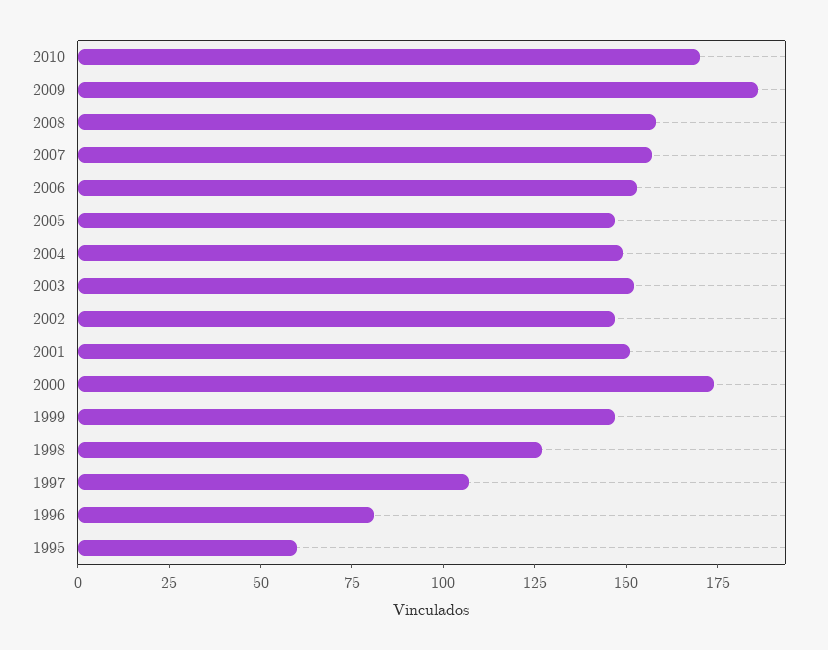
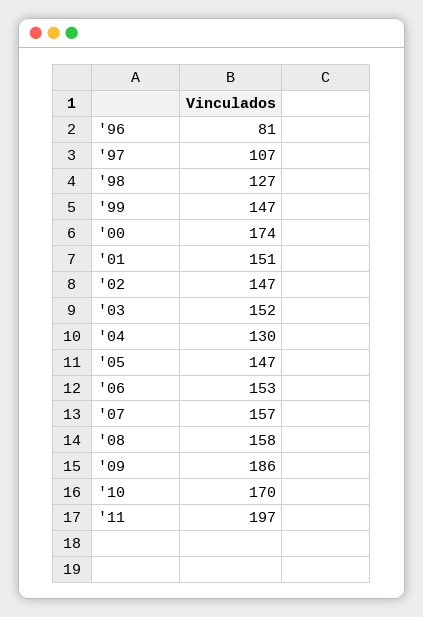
2004: 150 -> 130
1995: 60 -> none
'11: none -> 197

